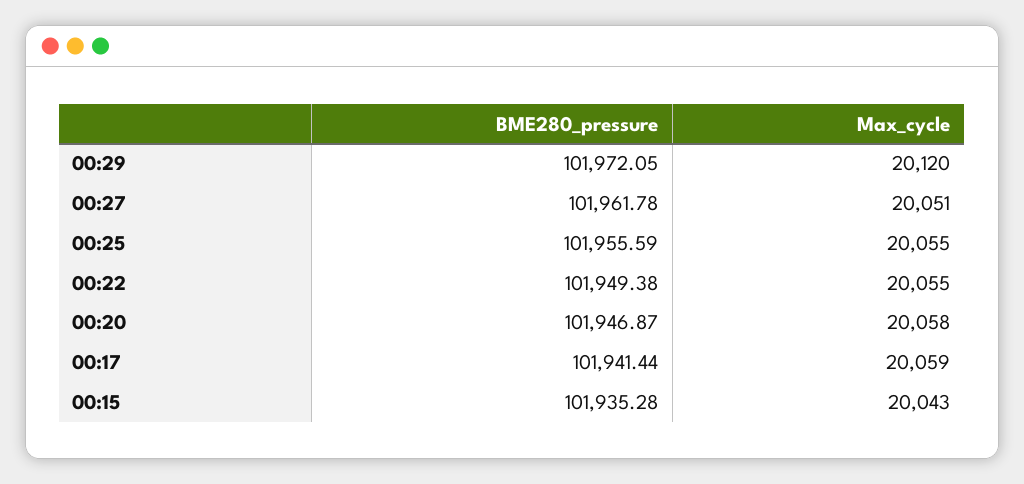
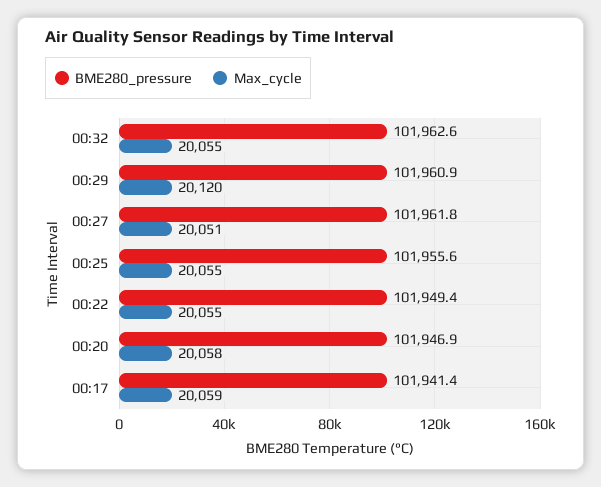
BME280_pressure, 00:29: 101972.05 -> 101960.9
BME280_pressure, 00:15: 101935.28 -> none
Max_cycle, 00:15: 20043 -> none
BME280_pressure, 00:32: none -> 101962.6
Max_cycle, 00:32: none -> 20055

